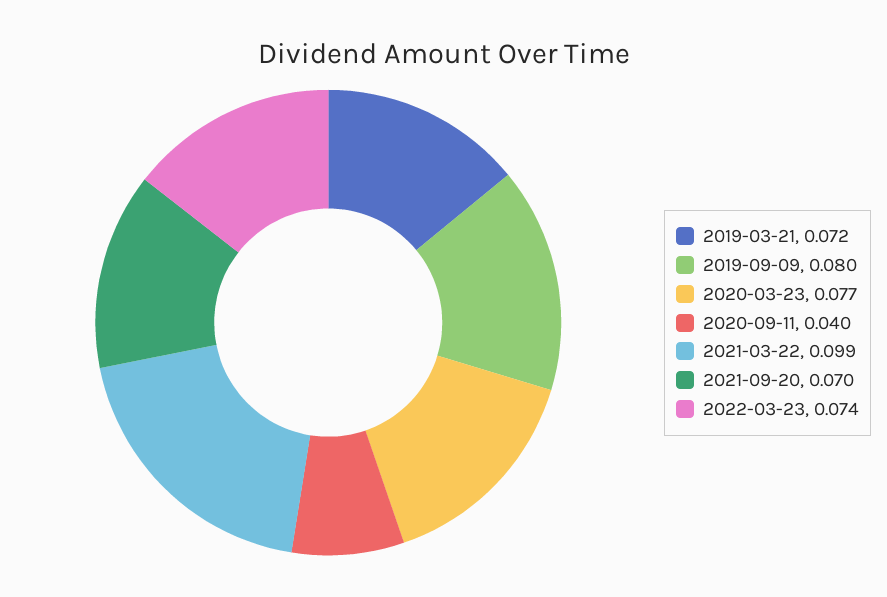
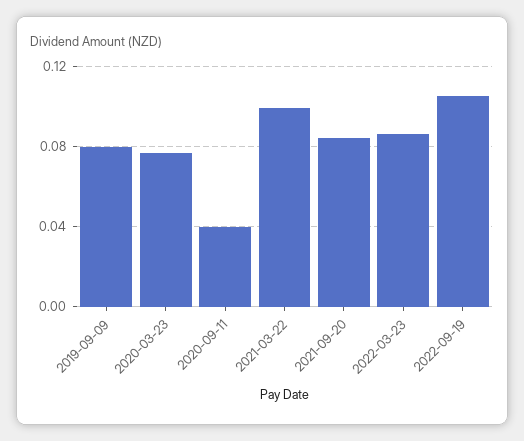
2019-03-21: 0.072 -> none
2021-09-20: 0.07 -> 0.085
2022-03-23: 0.074 -> 0.085
2022-09-19: none -> 0.105

